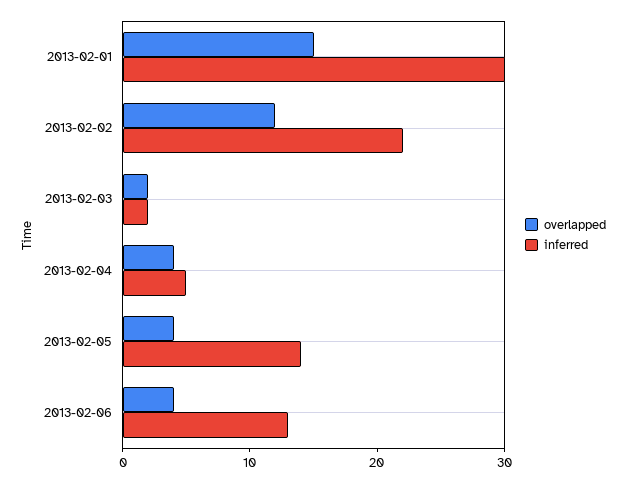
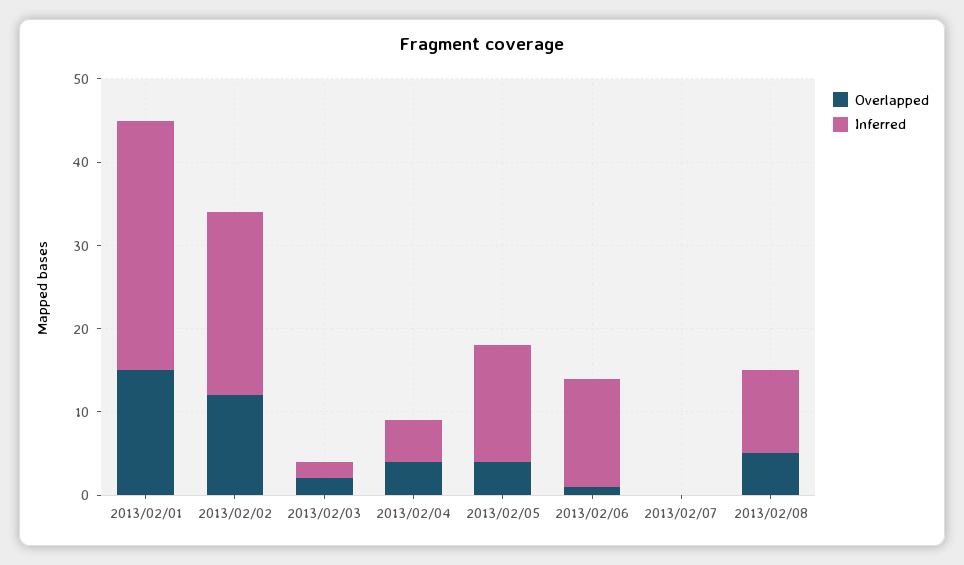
overlapped, 2013-02-06: 4 -> 1
overlapped, 2013/02/07: none -> 0
inferred, 2013/02/07: none -> 0
overlapped, 2013/02/08: none -> 5
inferred, 2013/02/08: none -> 10

